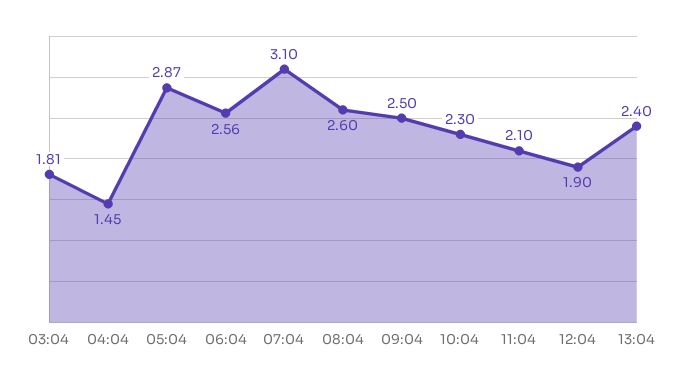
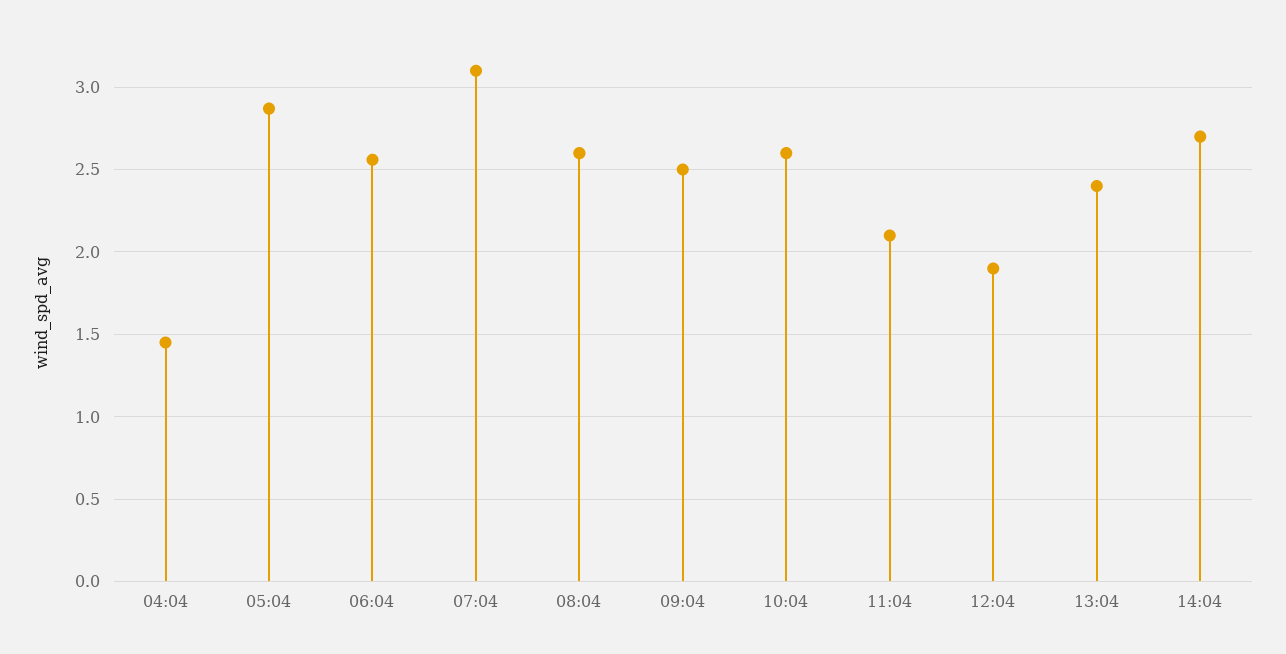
03:04: 1.81 -> none
10:04: 2.3 -> 2.6
14:04: none -> 2.7

